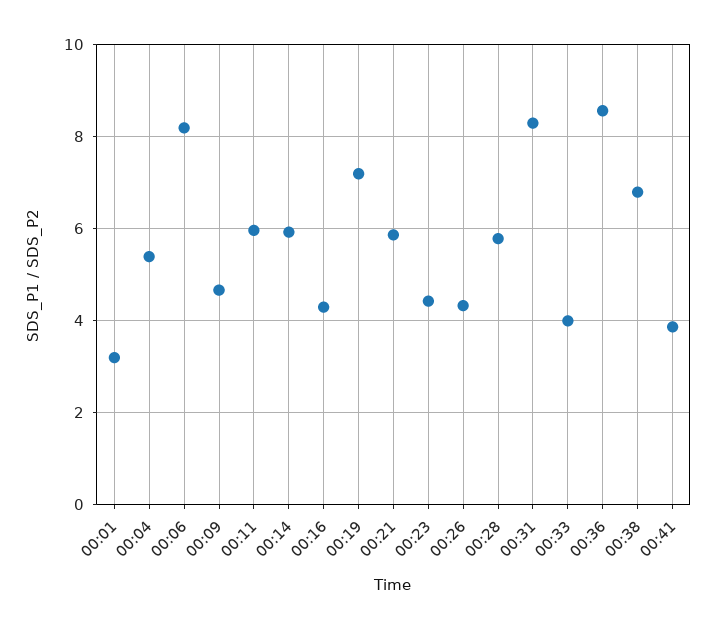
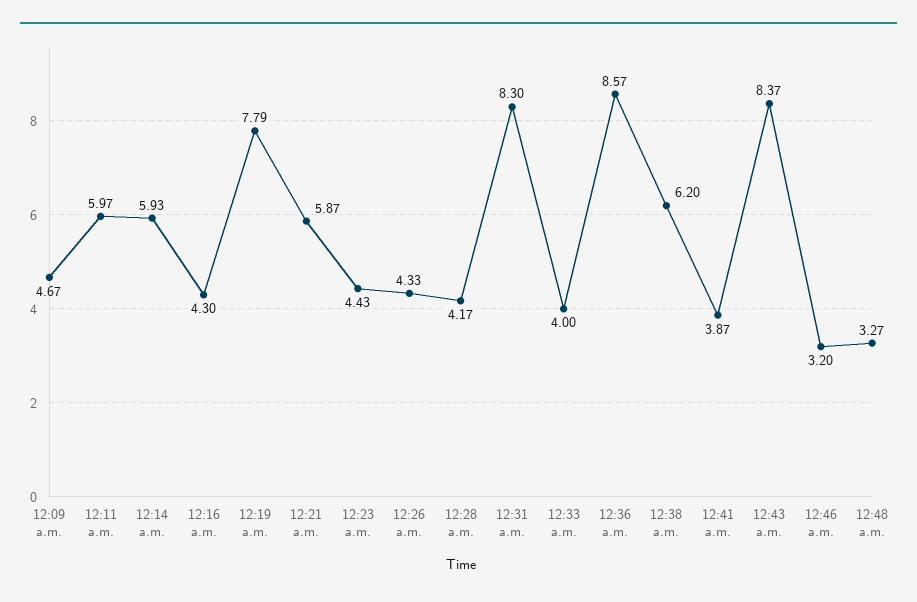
00:01: 3.2 -> none
00:04: 5.4 -> none
00:06: 8.2 -> none
00:19: 7.2 -> 7.79
00:28: 5.8 -> 4.17
00:38: 6.8 -> 6.2
12:43 a.m.: none -> 8.37
12:46 a.m.: none -> 3.2
12:48 a.m.: none -> 3.27

